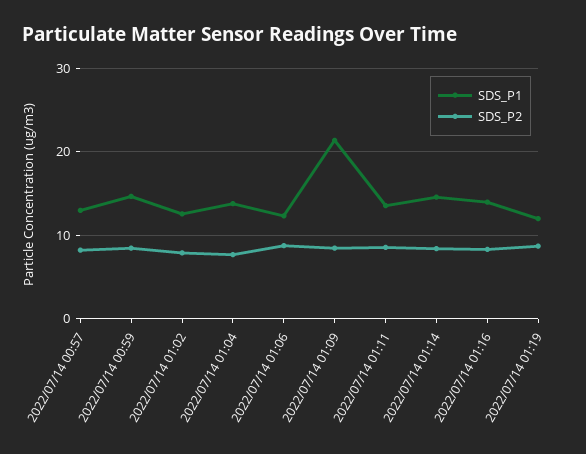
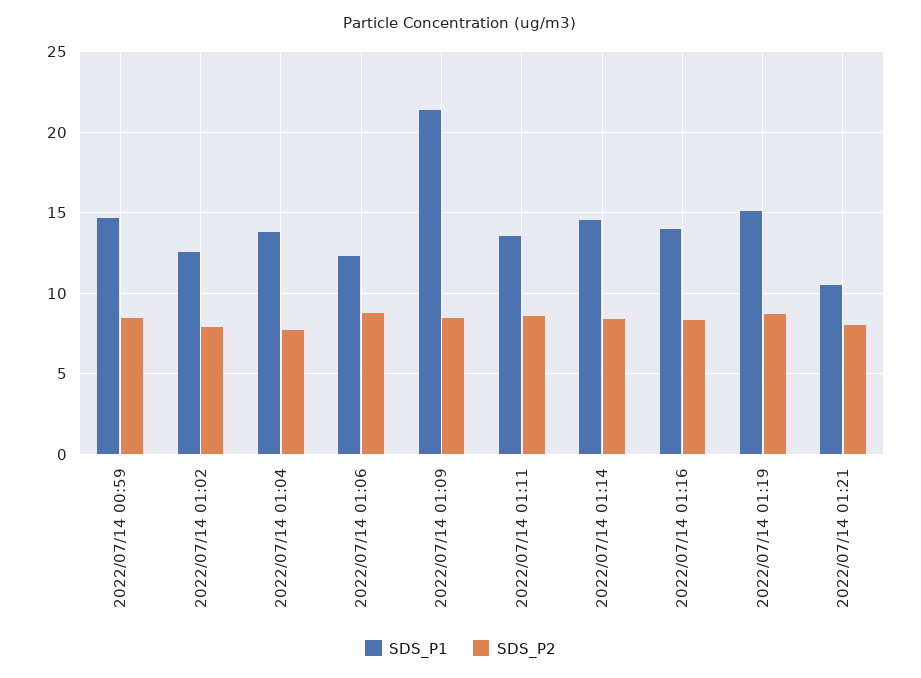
SDS_P1, 2022/07/14 00:57: 13 -> none
SDS_P2, 2022/07/14 00:57: 8 -> none
SDS_P1, 2022/07/14 01:19: 12 -> 15
SDS_P1, 2022/07/14 01:21: none -> 10.5
SDS_P2, 2022/07/14 01:21: none -> 8

